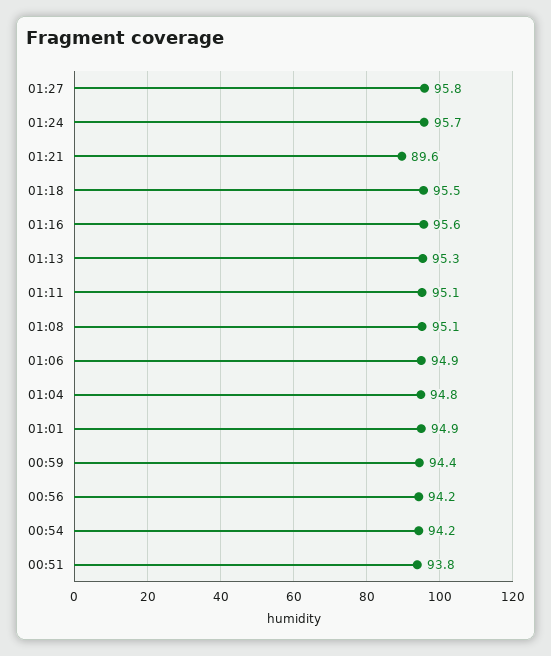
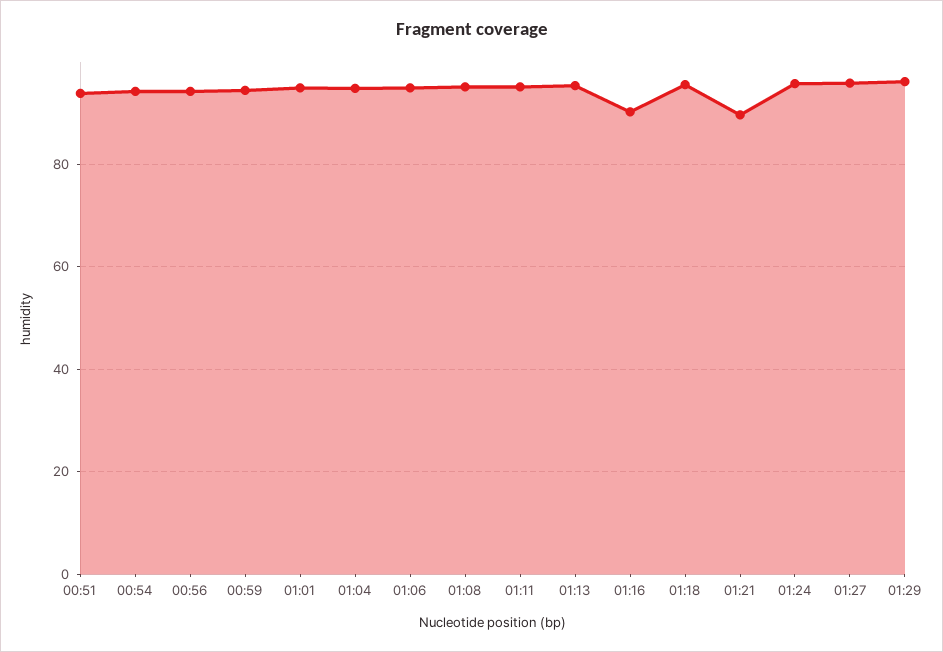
01:16: 95.6 -> 90
01:29: none -> 96

